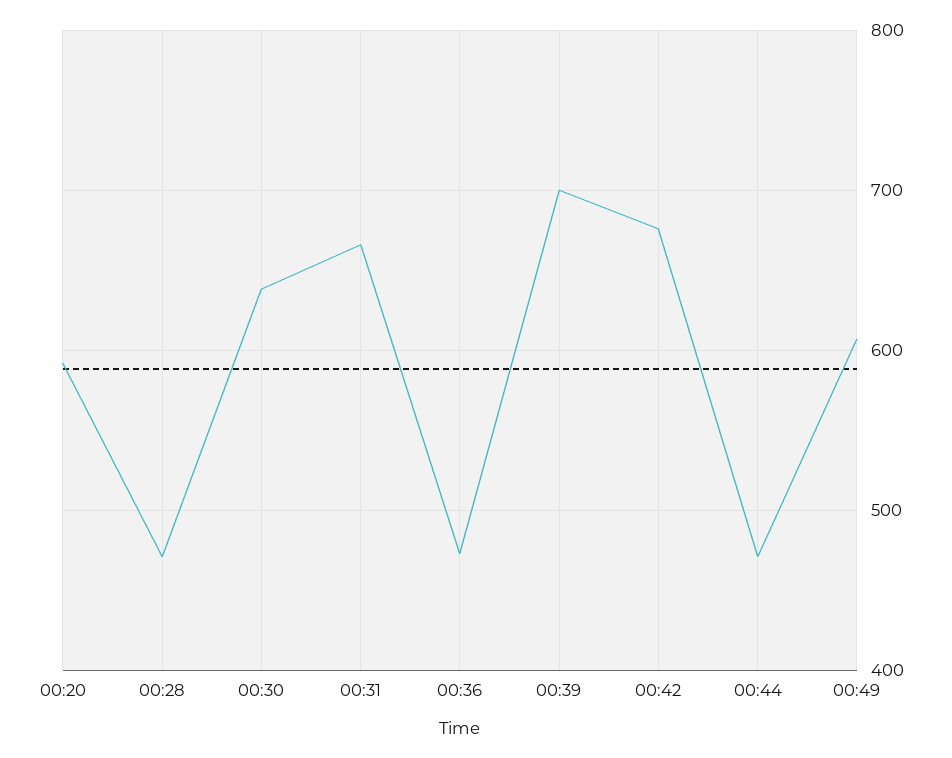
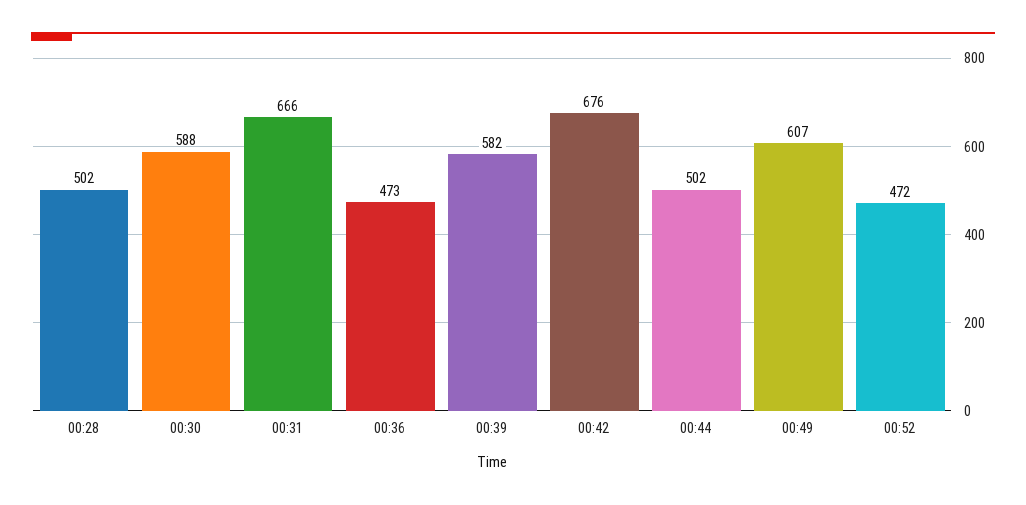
00:20: 590 -> none
00:28: 470 -> 502
00:30: 640 -> 588
00:39: 700 -> 582
00:44: 470 -> 502
00:52: none -> 472

